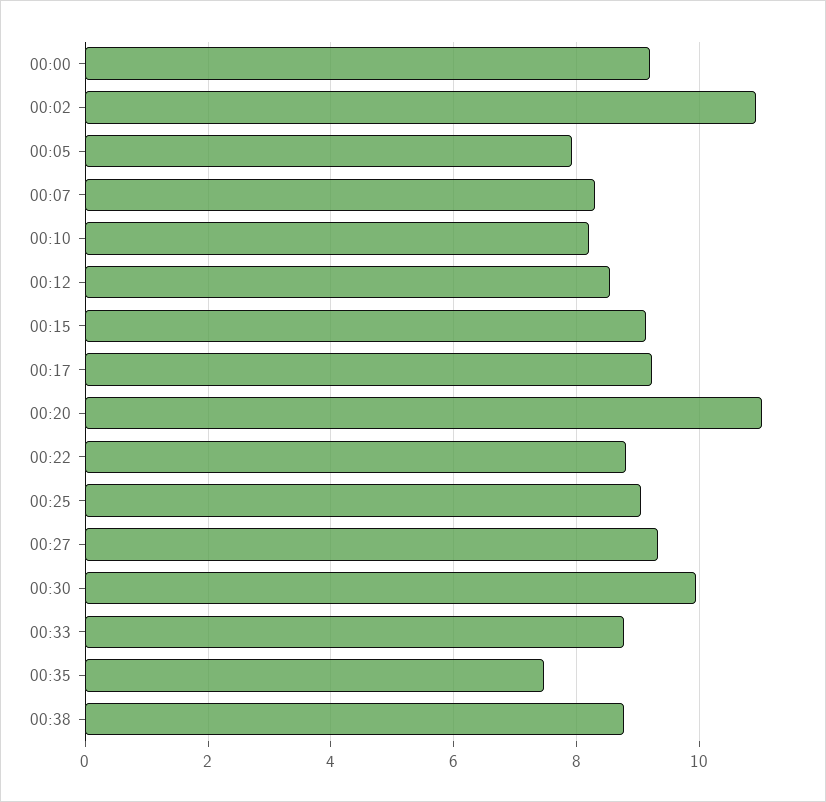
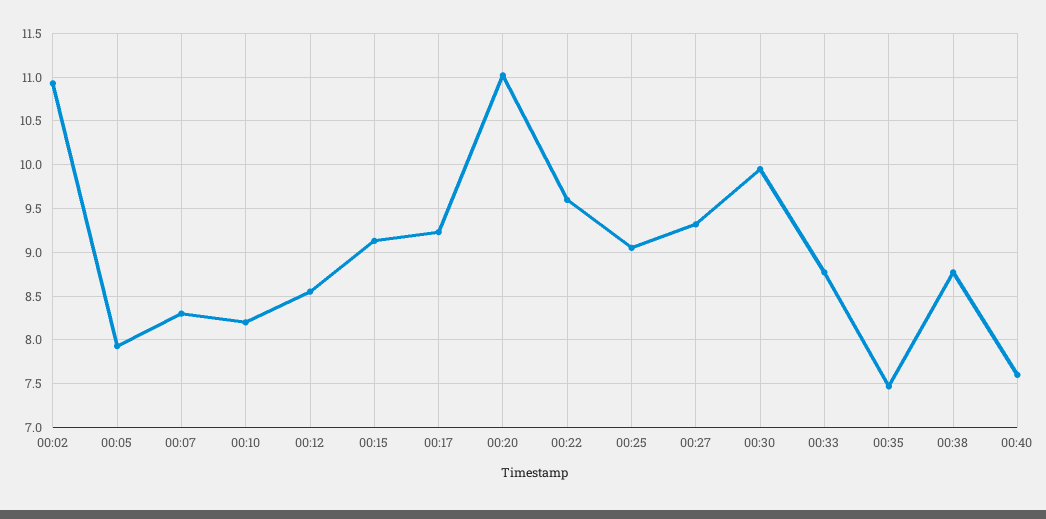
00:00: 9.2 -> none
00:22: 8.8 -> 9.6
00:40: none -> 7.6

